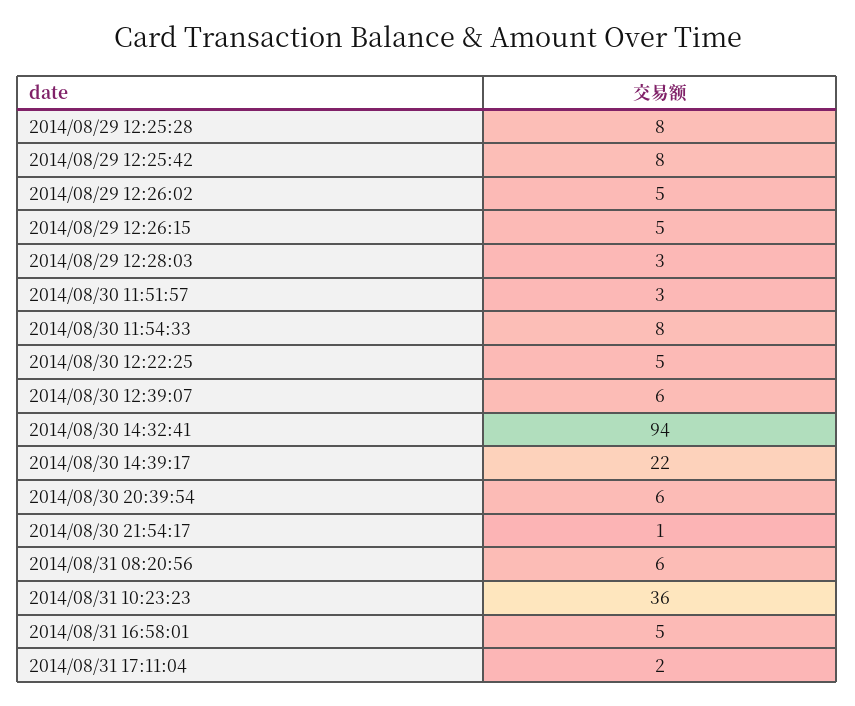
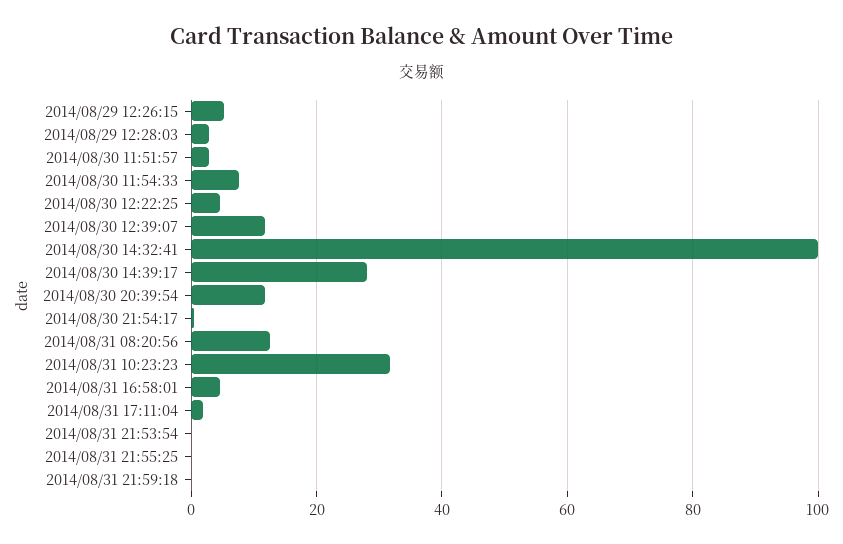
2014/08/29 12:25:28: 8 -> none
2014/08/29 12:25:42: 8 -> none
2014/08/29 12:26:02: 5 -> none
2014/08/30 12:39:07: 6 -> 12
2014/08/30 14:32:41: 94 -> 100
2014/08/30 14:39:17: 22 -> 28
2014/08/30 20:39:54: 6 -> 12
2014/08/31 08:20:56: 6 -> 12
2014/08/31 10:23:23: 36 -> 32
2014/08/31 21:53:54: none -> 0
2014/08/31 21:55:25: none -> 0
2014/08/31 21:59:18: none -> 0

